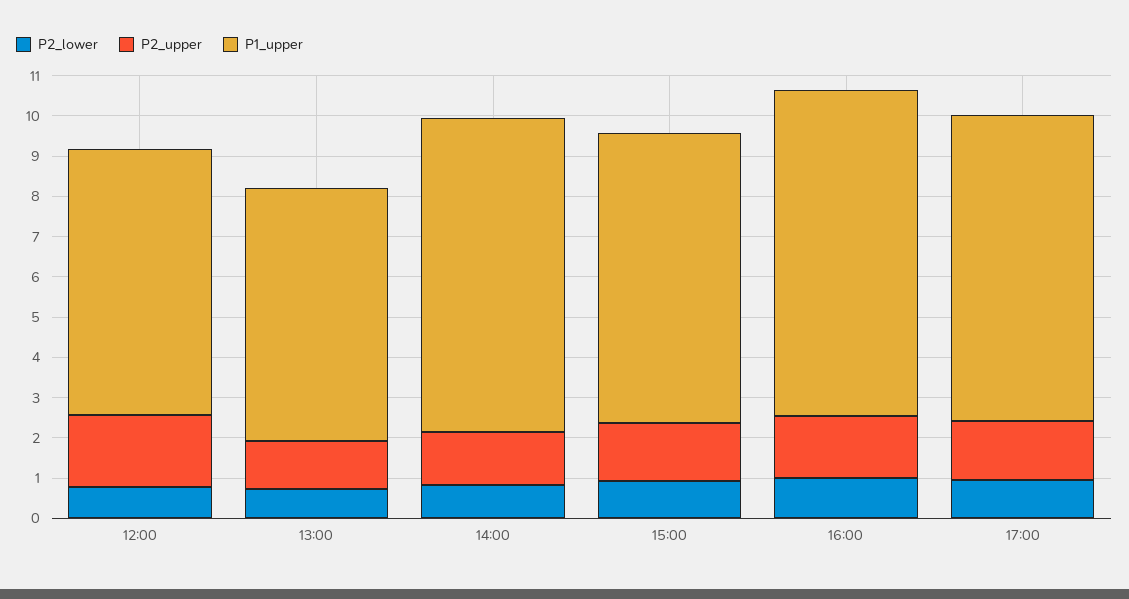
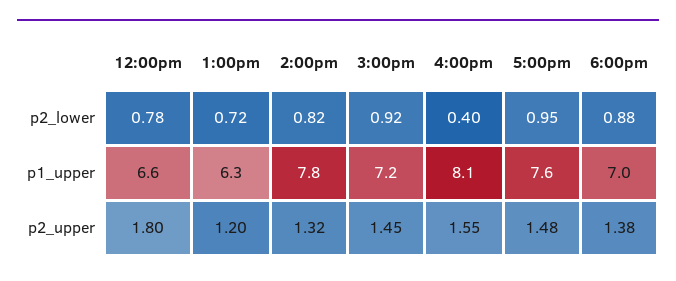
P2_lower, 16:00: 1 -> 0.4
P2_lower, 6:00pm: none -> 0.88
P1_upper, 6:00pm: none -> 7
P2_upper, 6:00pm: none -> 1.38

